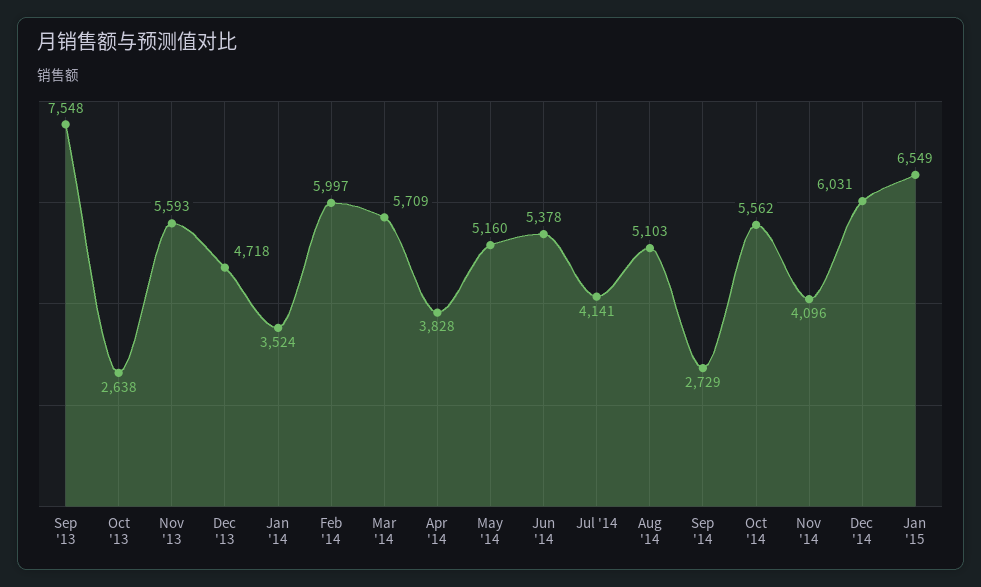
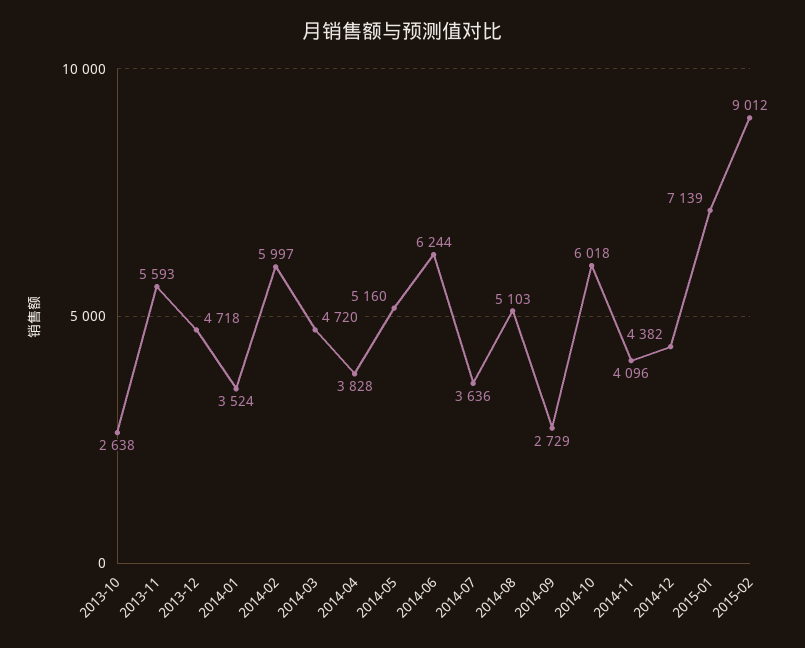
Sep '13: 7548 -> none
Mar '14: 5709 -> 4720
Jun '14: 5378 -> 6244
Jul '14: 4141 -> 3636
Oct '14: 5562 -> 6018
Dec '14: 6031 -> 4382
Jan '15: 6549 -> 7139
2015-02: none -> 9012

